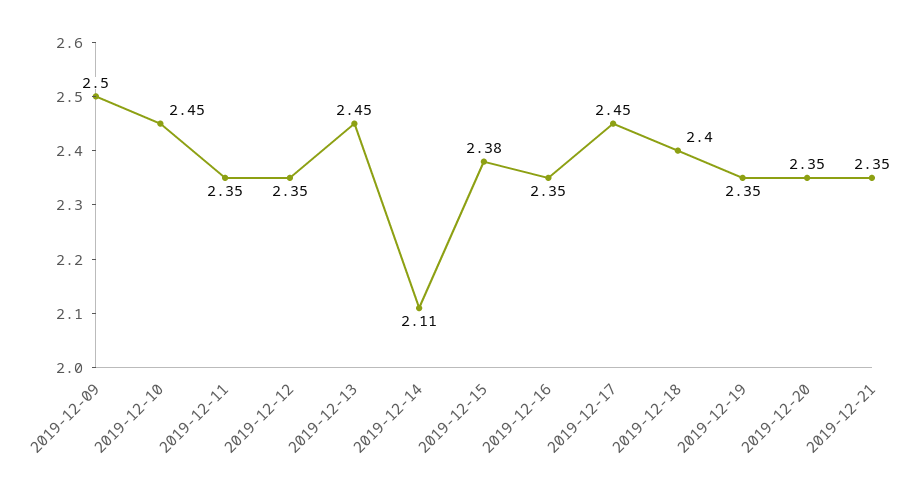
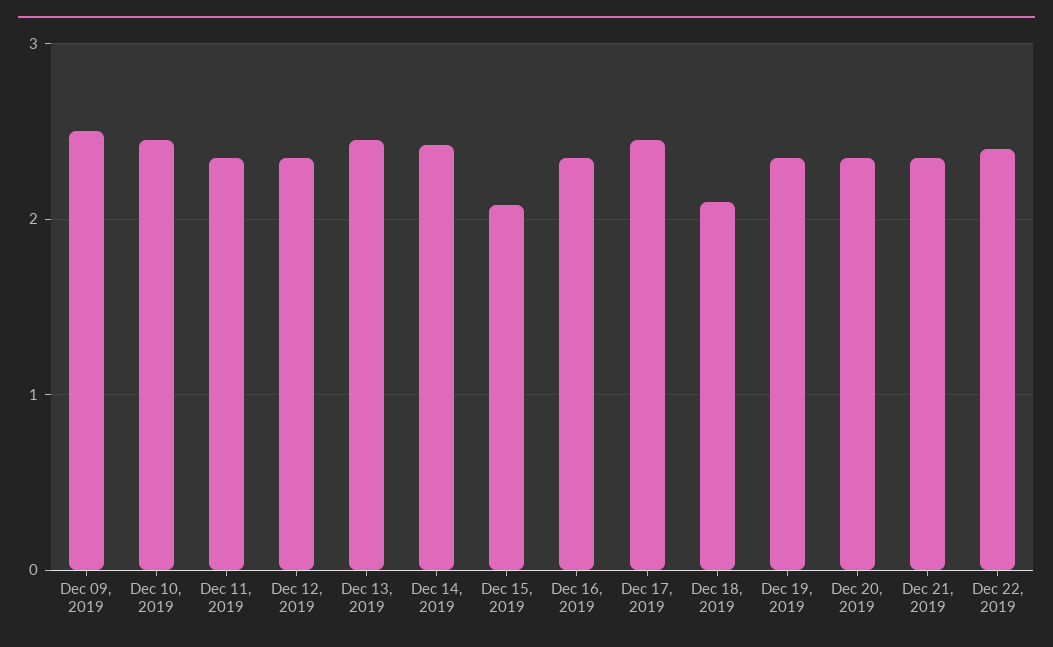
2019-12-14: 2.11 -> 2.4
2019-12-15: 2.38 -> 2.1
2019-12-18: 2.4 -> 2.1
Dec 22, 2019: none -> 2.4

